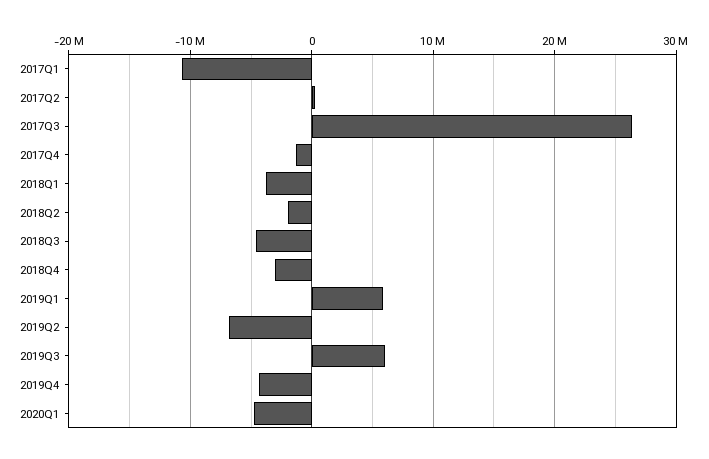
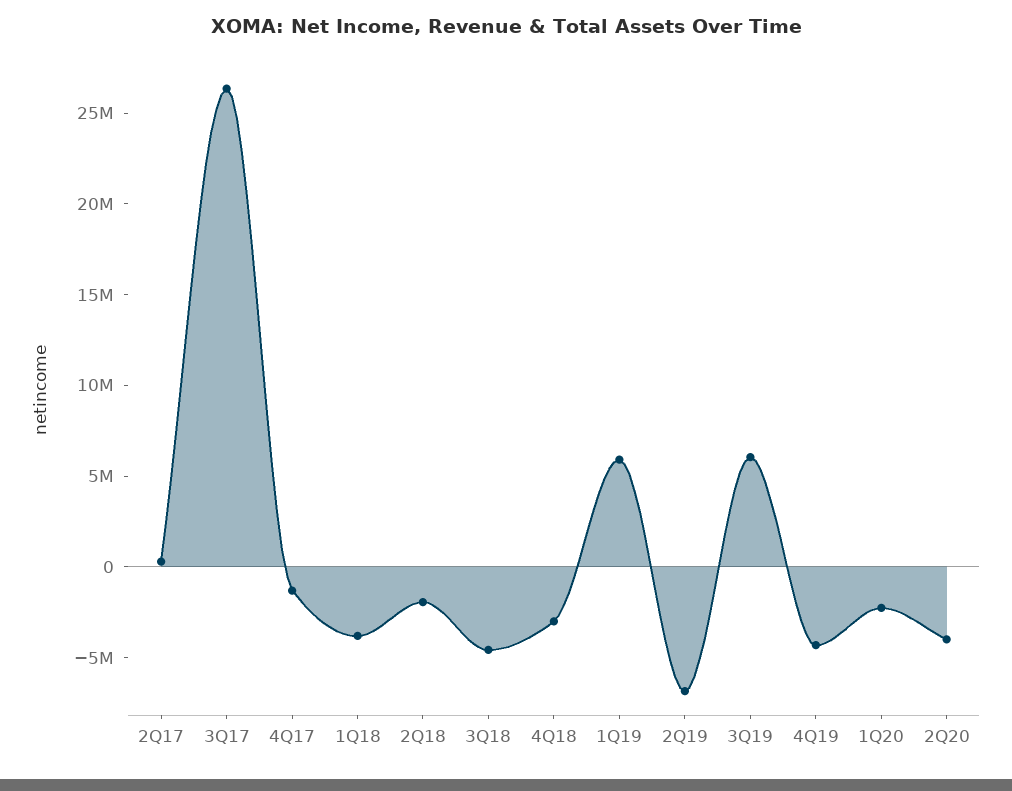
2017Q1: -11000000 -> none
2020Q1: -5000000 -> -2000000
2Q20: none -> -4000000

